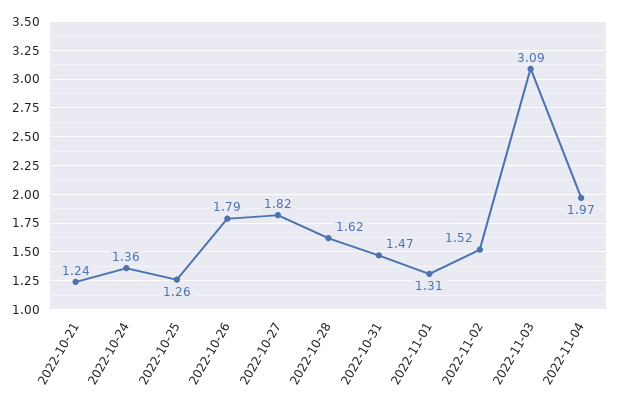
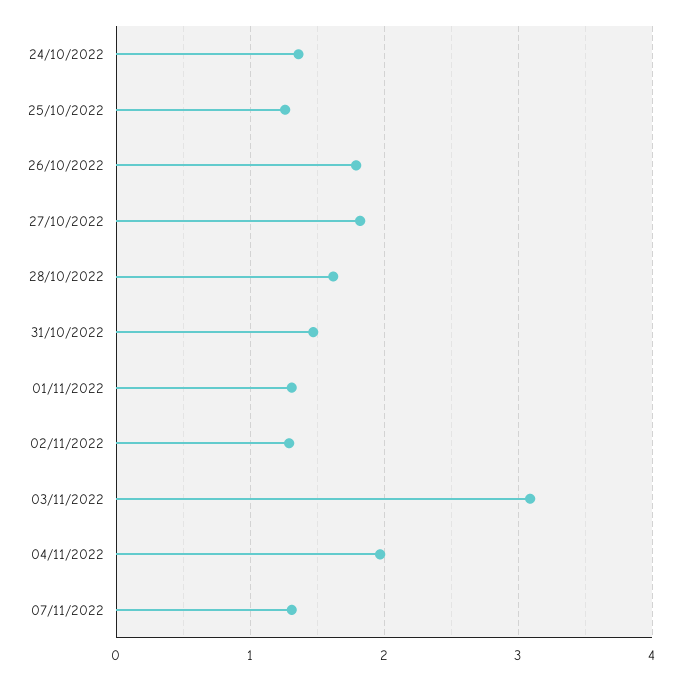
2022-10-21: 1.24 -> none
2022-11-02: 1.52 -> 1.3
07/11/2022: none -> 1.3

